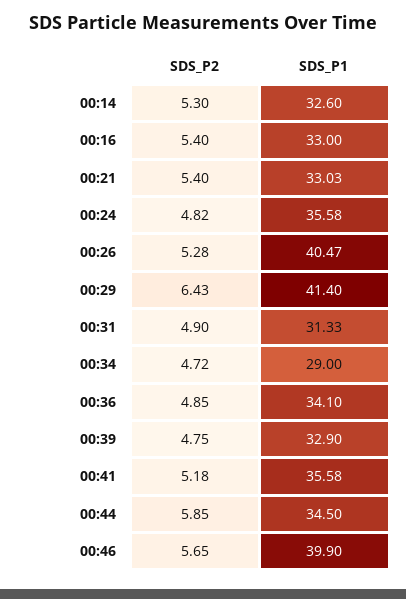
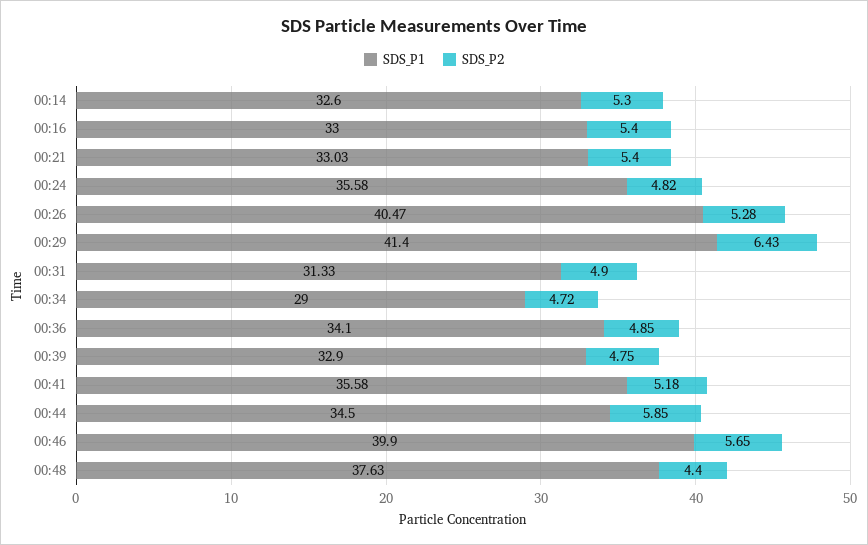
SDS_P1, 00:48: none -> 37.63
SDS_P2, 00:48: none -> 4.4

